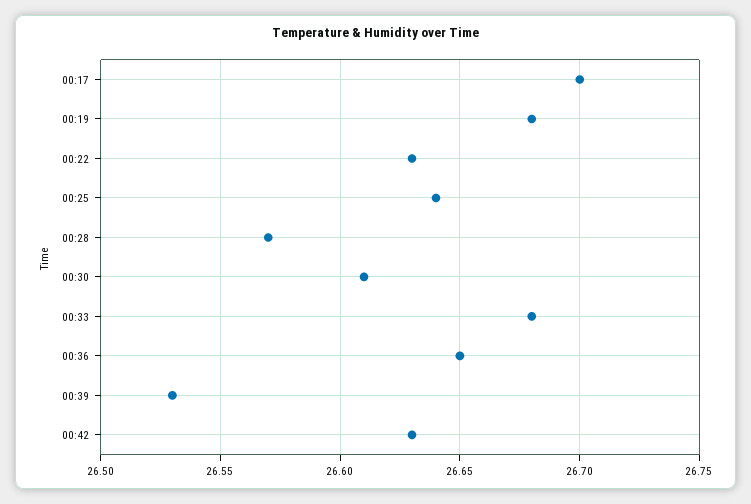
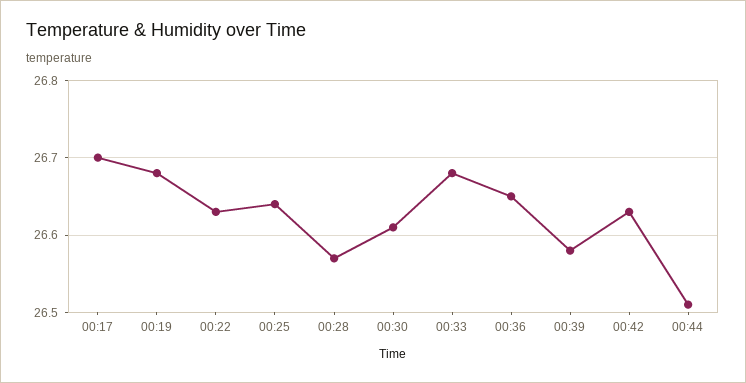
00:39: 26.53 -> 26.58
00:44: none -> 26.51

